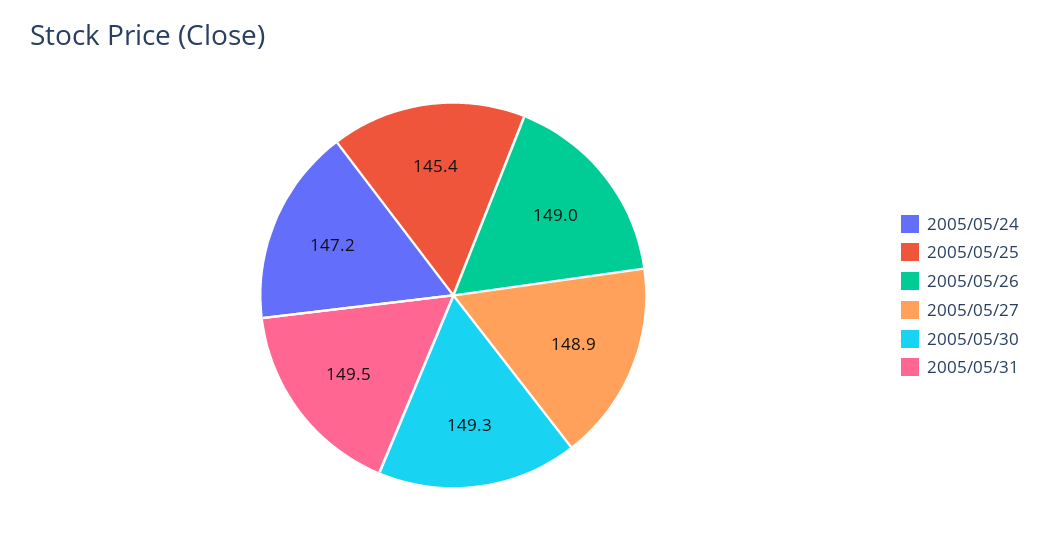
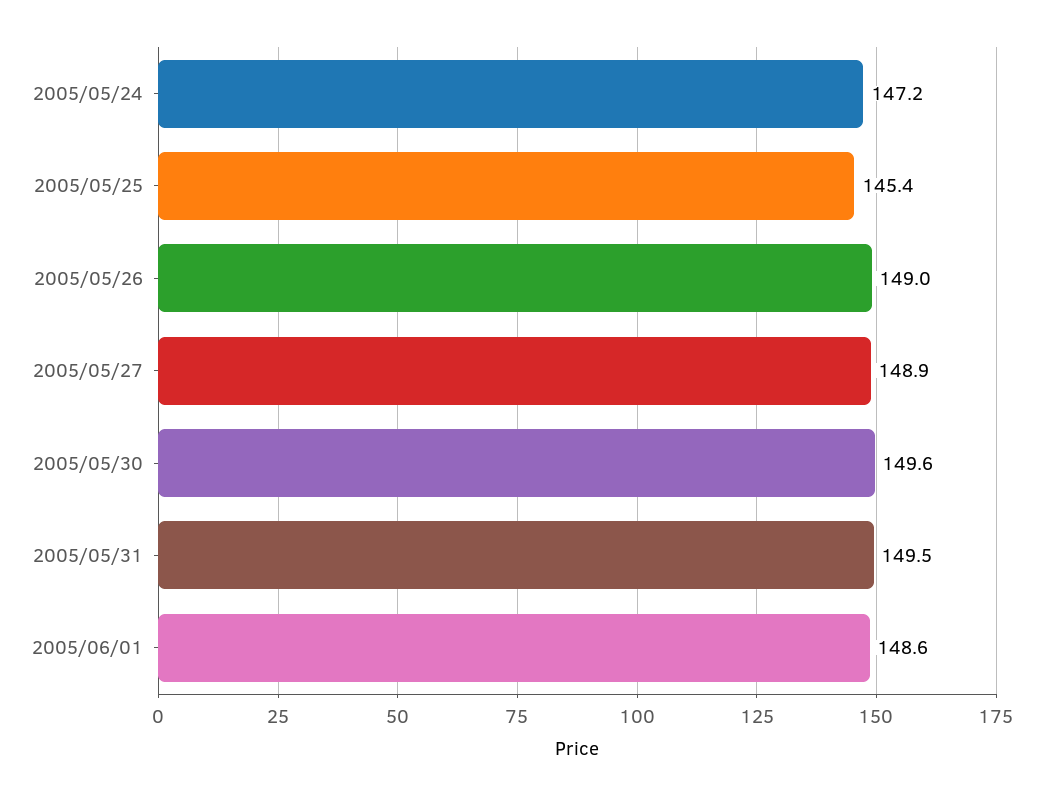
2005/05/30: 149.3 -> 149.6
2005/06/01: none -> 148.6

